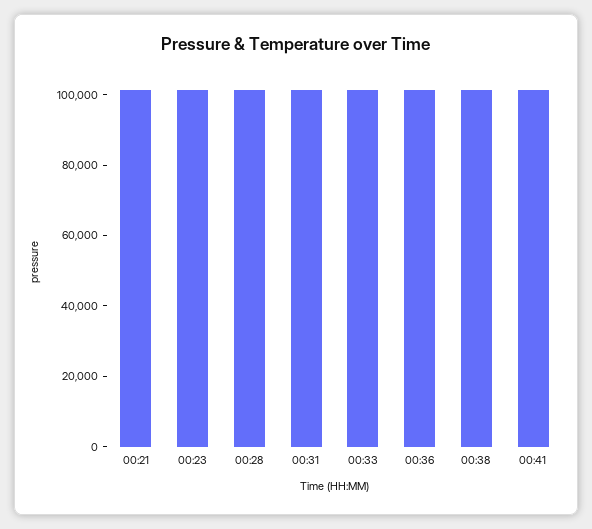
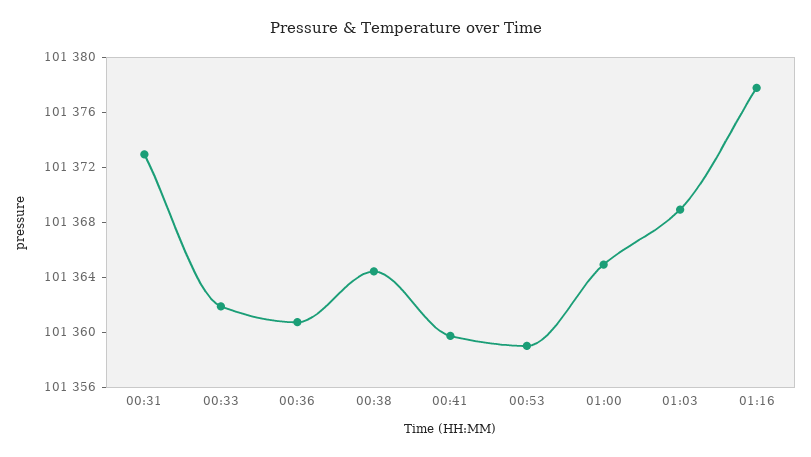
00:21: 100000 -> none
00:23: 100000 -> none
00:28: 100000 -> none
00:53: none -> 101359
01:00: none -> 101365
01:03: none -> 101369
01:16: none -> 101378

